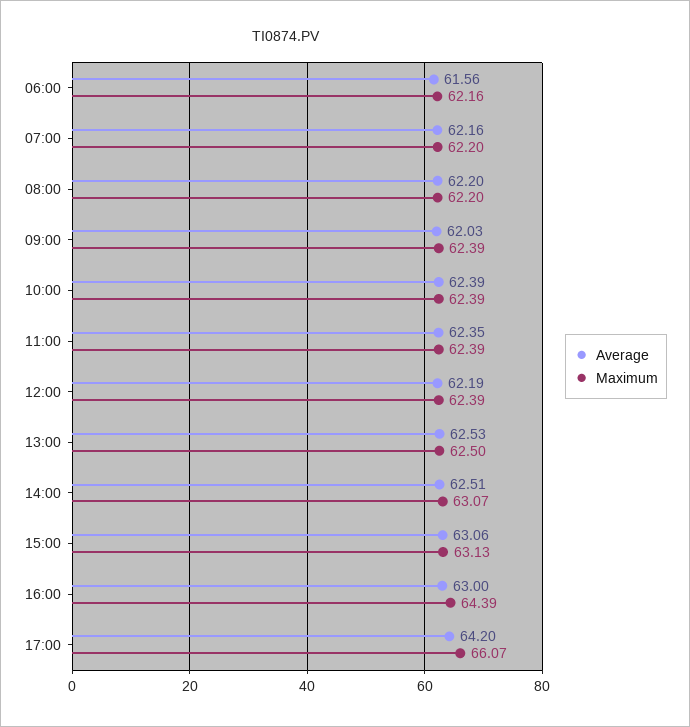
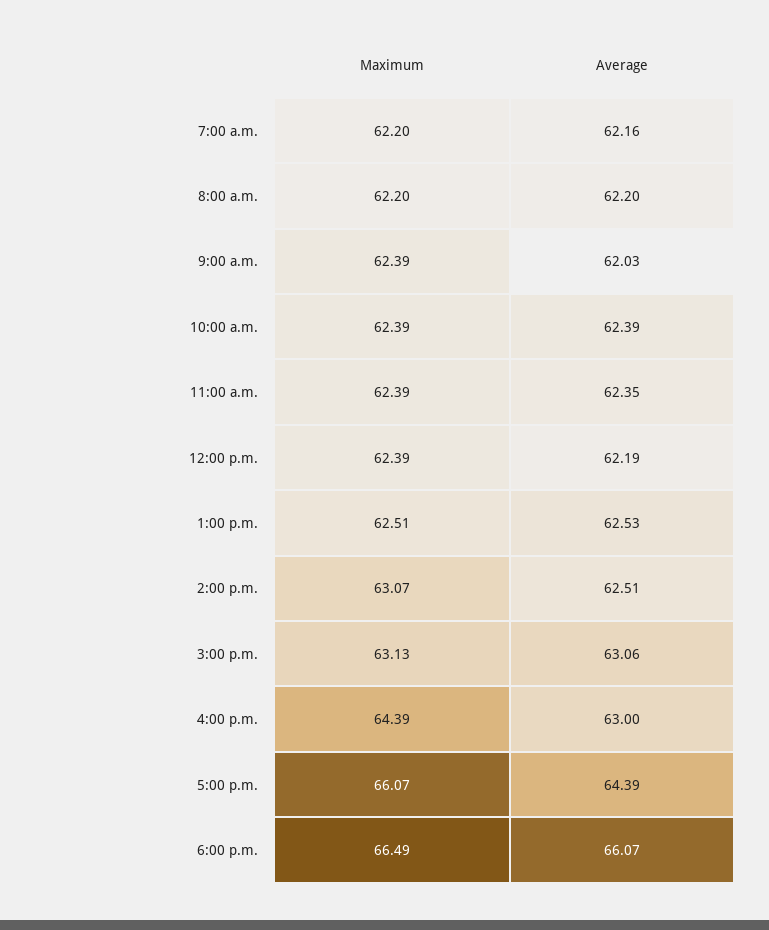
Average, 06:00: 61.56 -> none
Maximum, 06:00: 62.16 -> none
Maximum, 13:00: 62.5 -> 62.51
Average, 17:00: 64.2 -> 64.39
Maximum, 6:00 p.m.: none -> 66.49
Average, 6:00 p.m.: none -> 66.07

